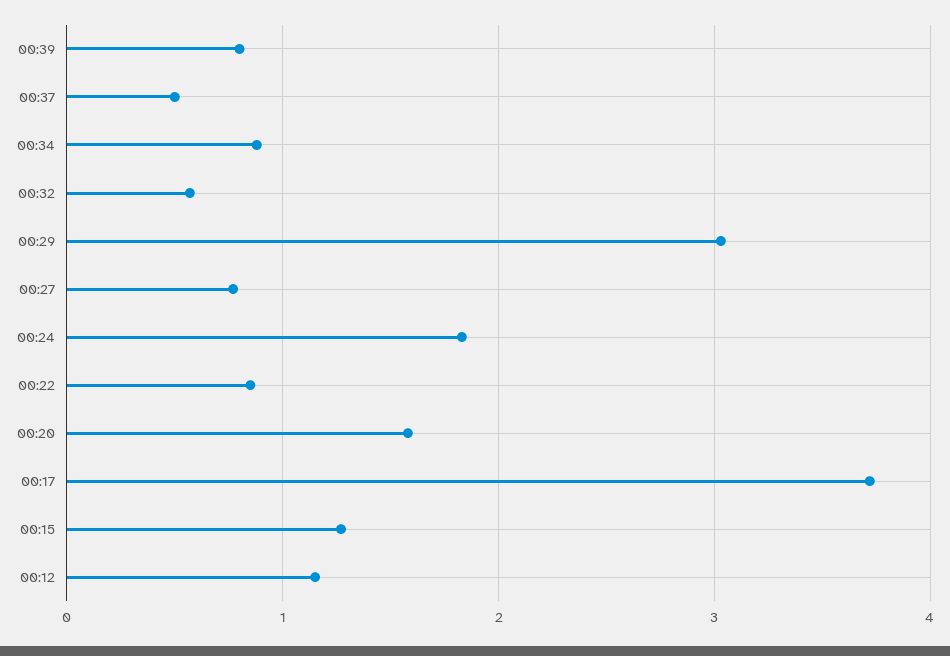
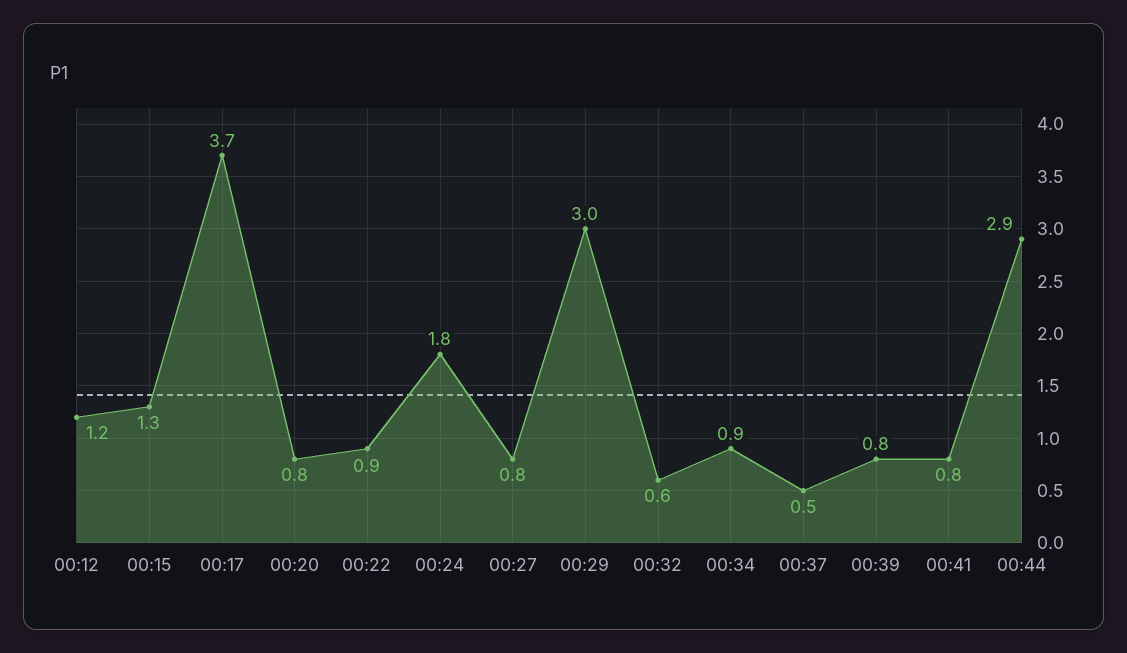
00:20: 1.6 -> 0.8
00:41: none -> 0.8
00:44: none -> 2.9

